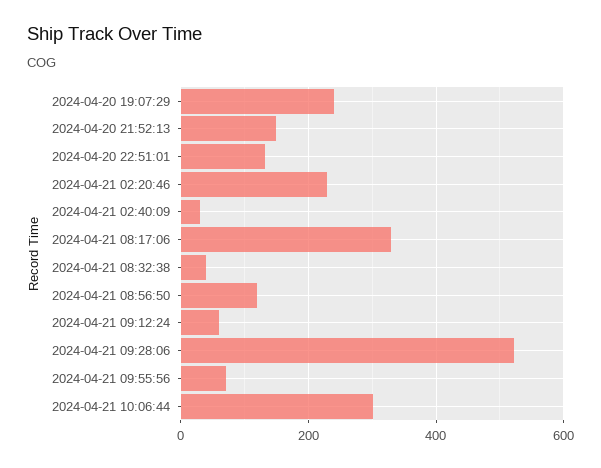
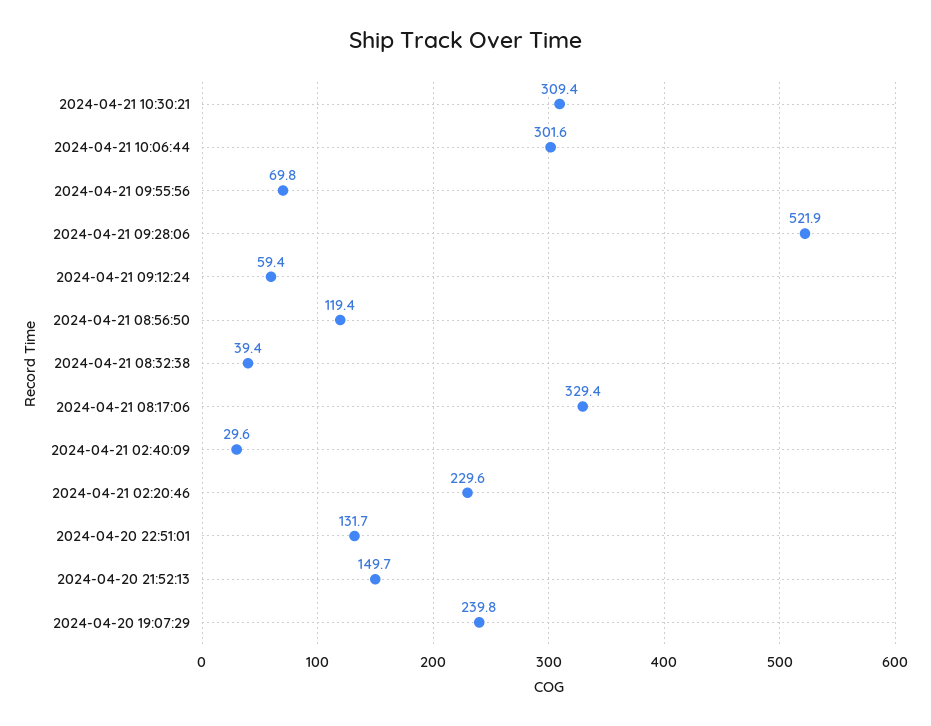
2024-04-21 10:30:21: none -> 309.4

